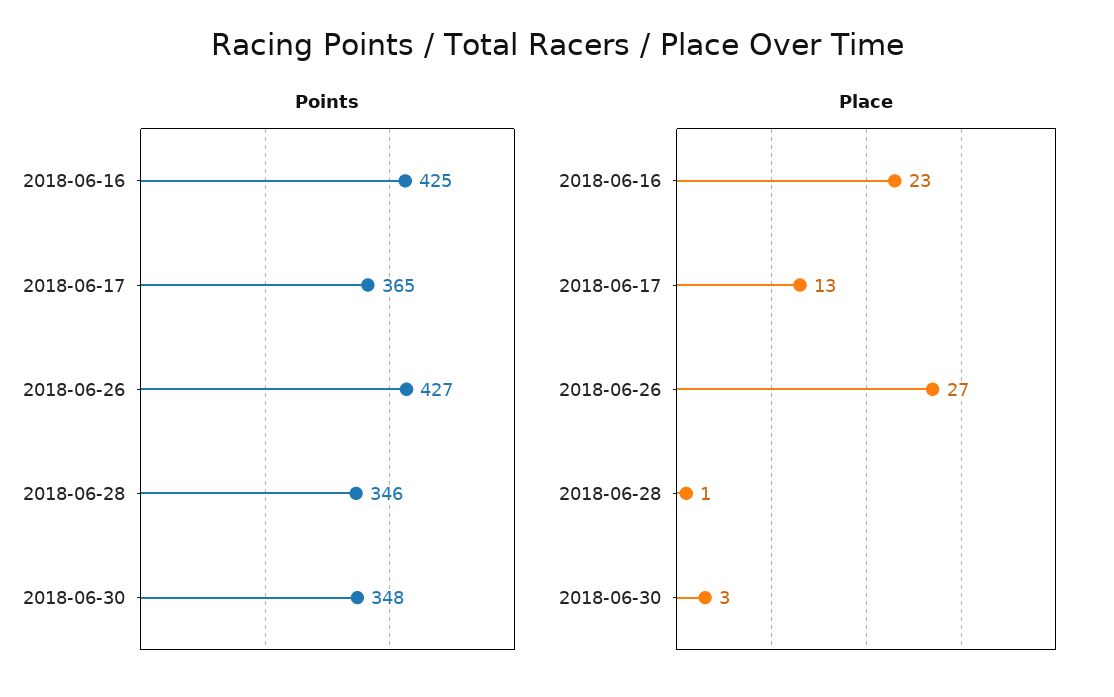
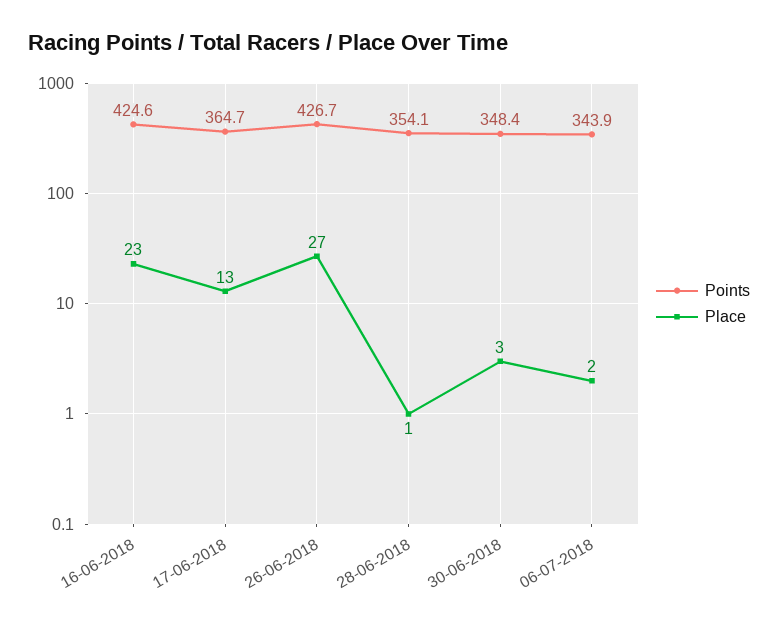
Points, 2018-06-28: 346 -> 354.1
Points, 06-07-2018: none -> 343.9
Place, 06-07-2018: none -> 2

